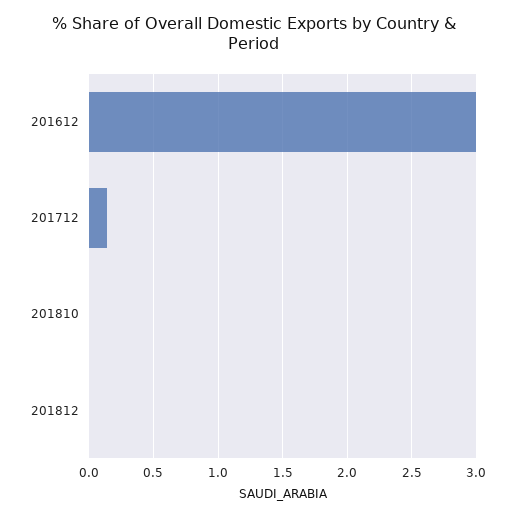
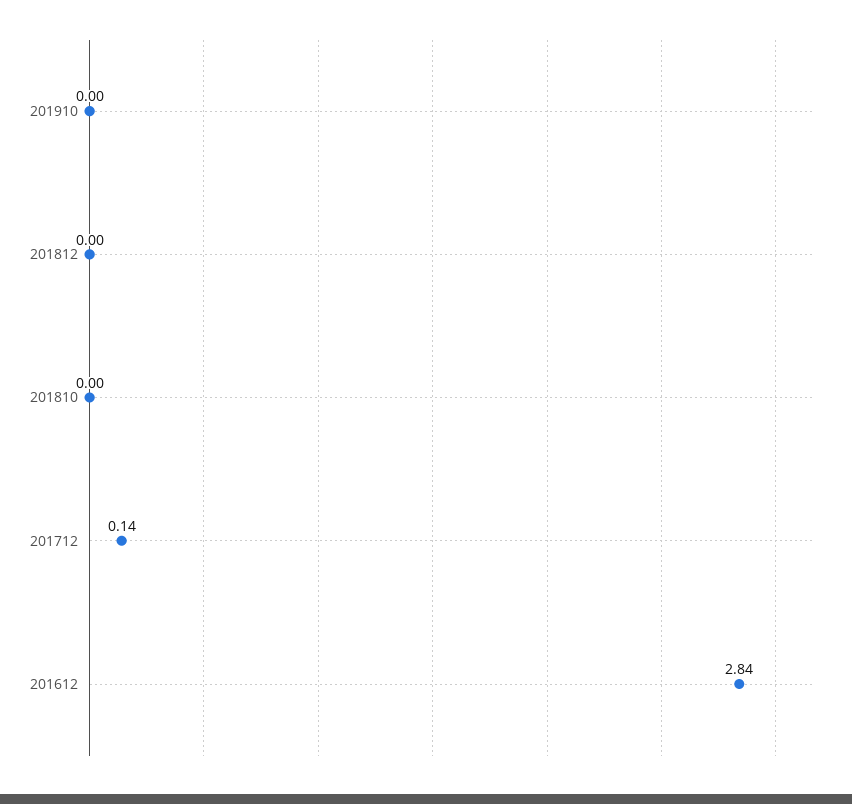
201612: 3 -> 2.84
201910: none -> 0

